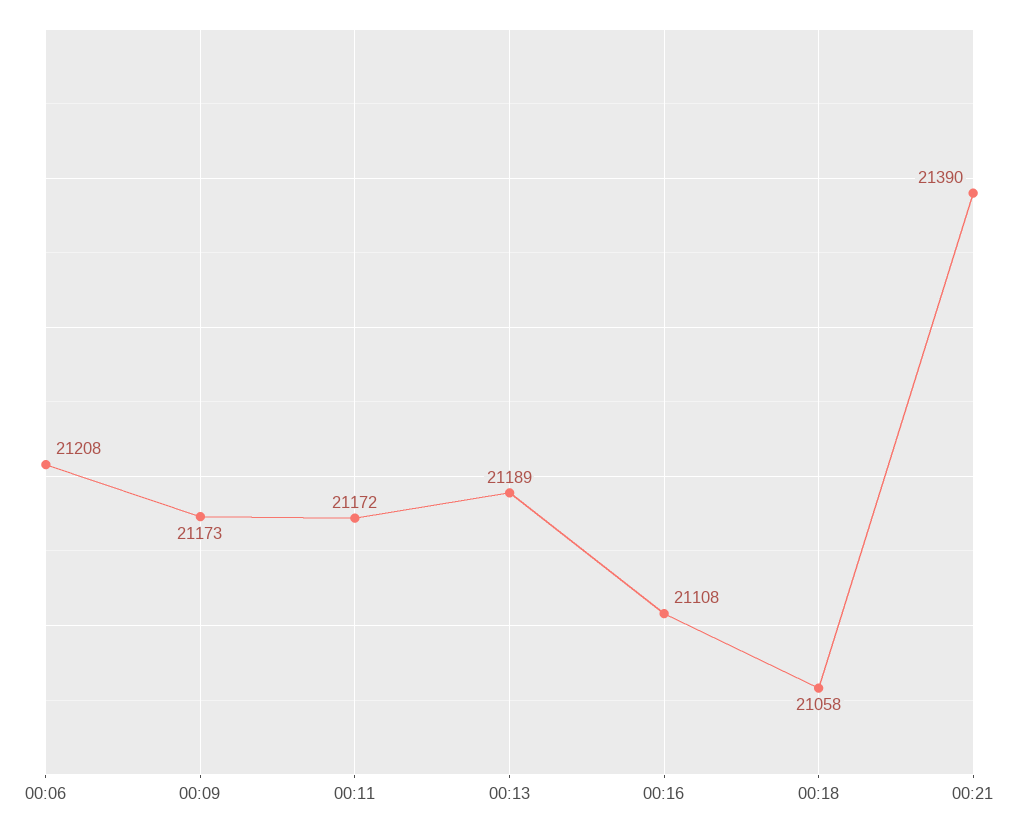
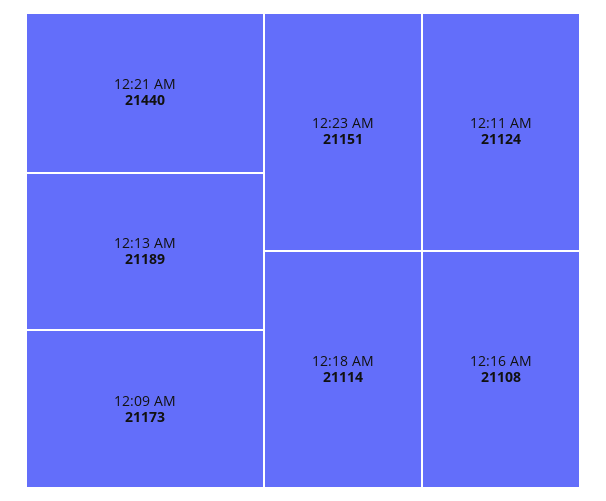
00:06: 21208 -> none
00:11: 21172 -> 21124
00:18: 21058 -> 21114
00:21: 21390 -> 21440
12:23 AM: none -> 21151

